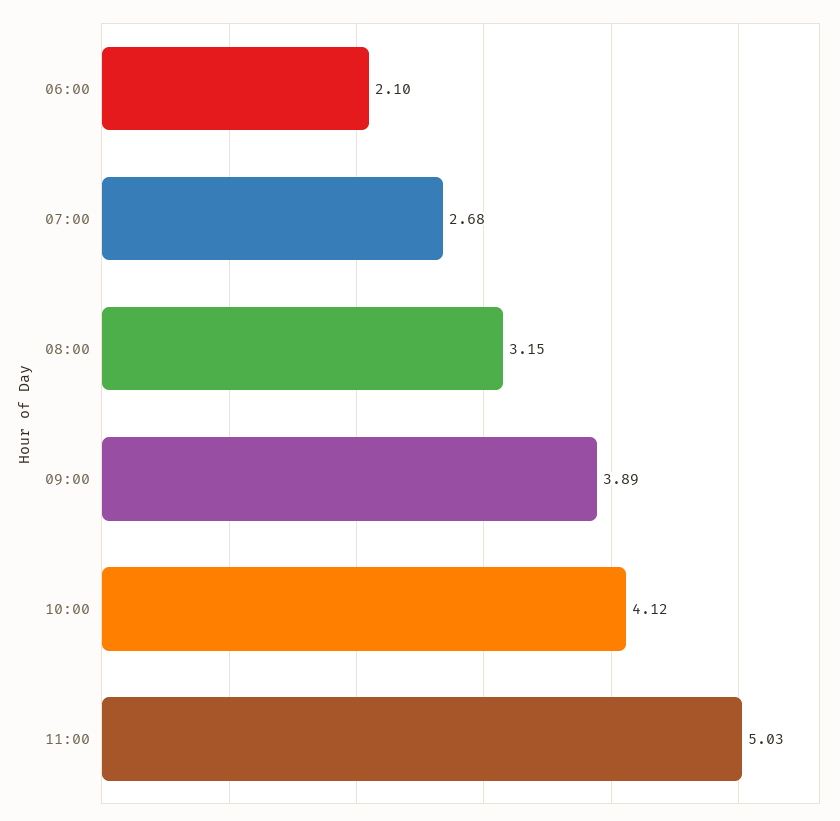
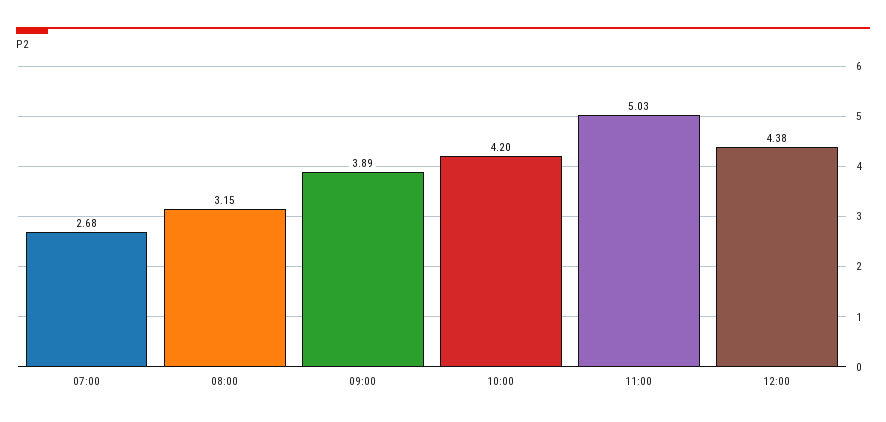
06:00: 2.1 -> none
10:00: 4.12 -> 4.2
12:00: none -> 4.38

